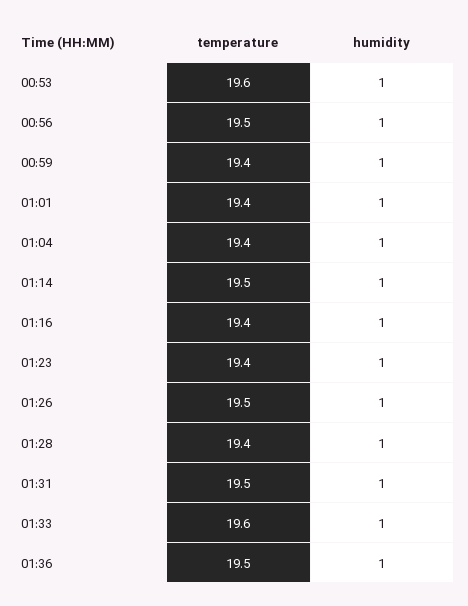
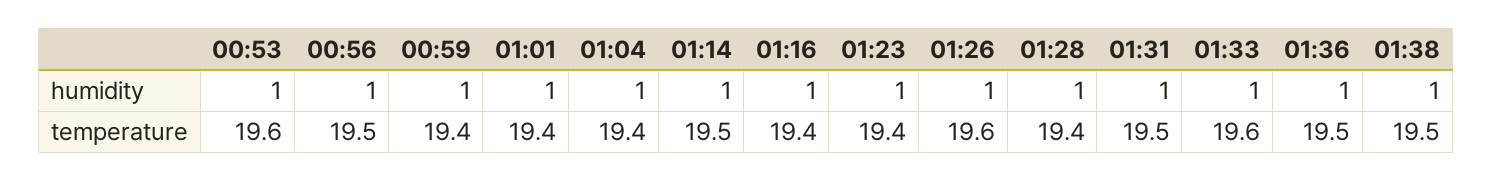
temperature, 01:26: 19.5 -> 19.6
humidity, 01:38: none -> 1
temperature, 01:38: none -> 19.5

